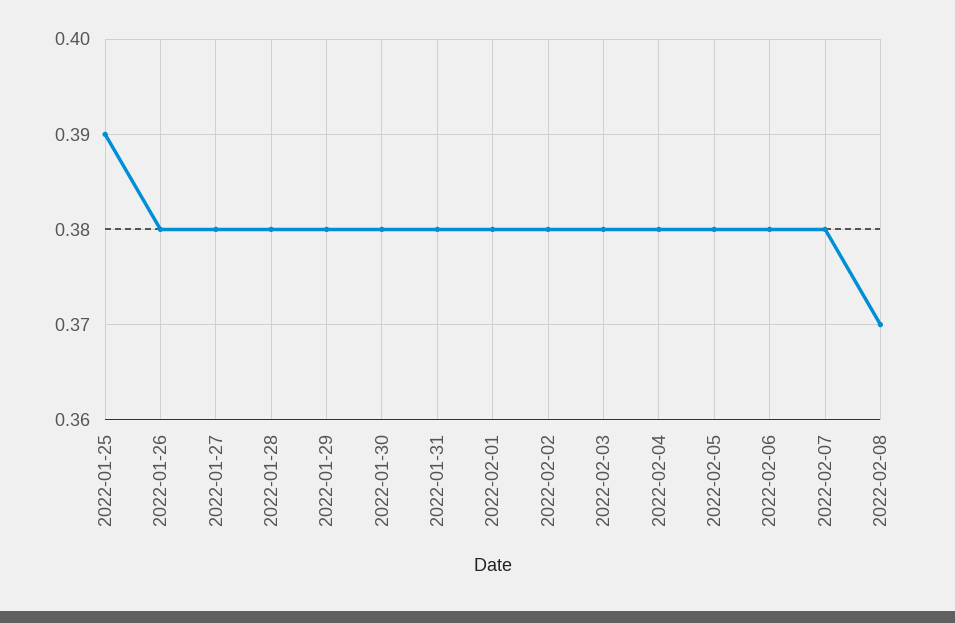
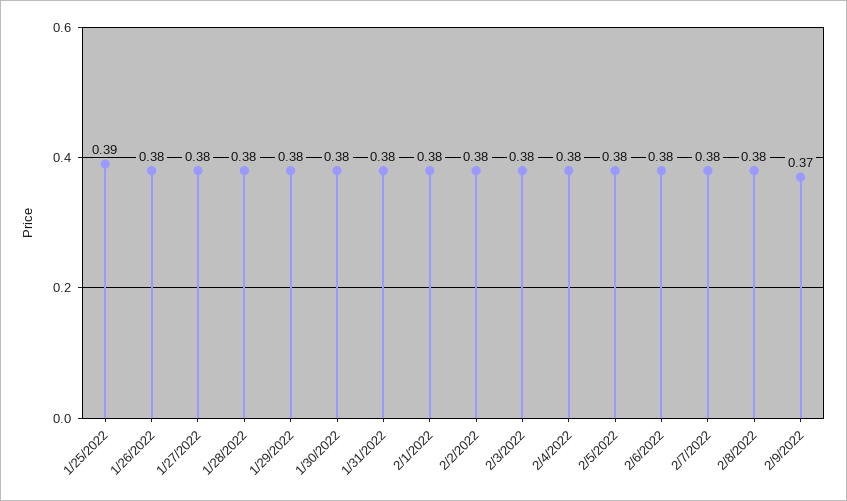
2022-02-08: 0.37 -> 0.38
2/9/2022: none -> 0.37

